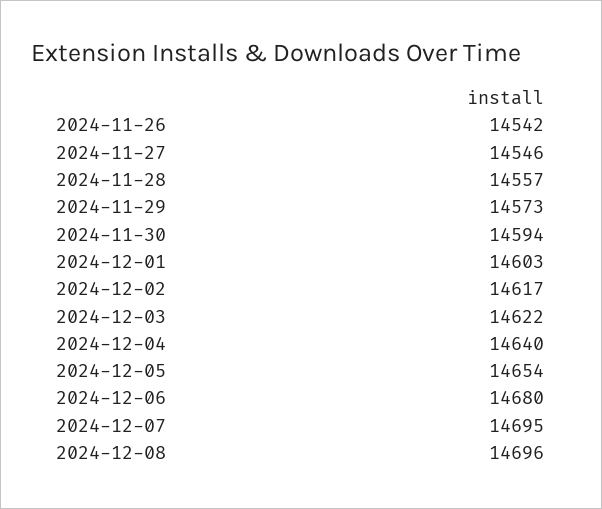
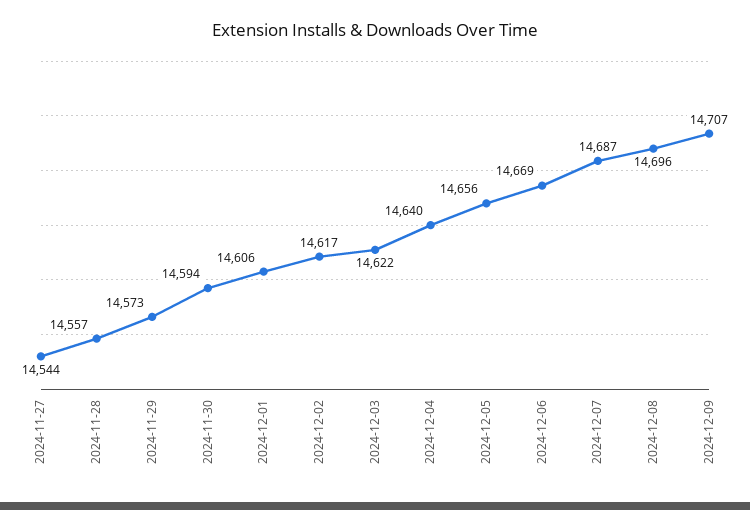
2024-11-26: 14542 -> none
2024-11-27: 14546 -> 14544
2024-12-01: 14603 -> 14606
2024-12-05: 14654 -> 14656
2024-12-06: 14680 -> 14669
2024-12-07: 14695 -> 14687
2024-12-09: none -> 14707

